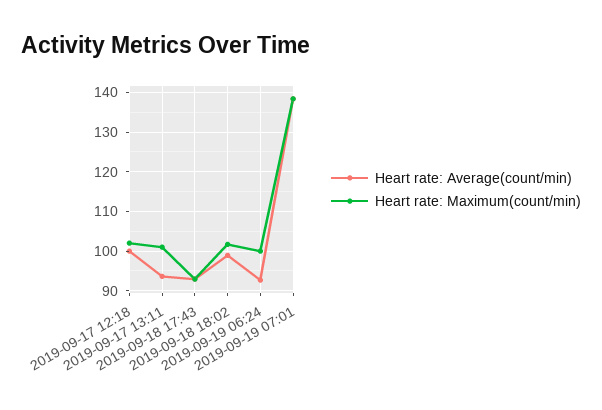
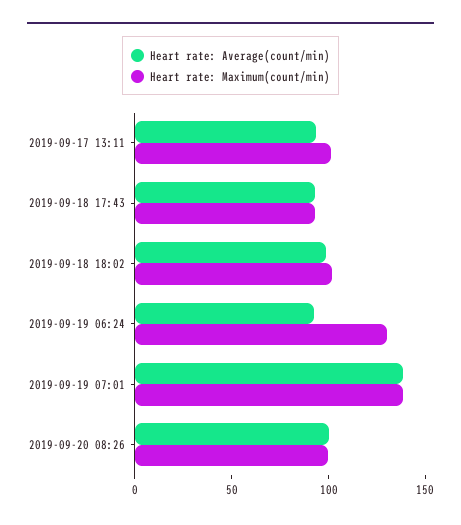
Heart rate: Average(count/min), 2019-09-17 12:18: 100 -> none
Heart rate: Maximum(count/min), 2019-09-17 12:18: 102 -> none
Heart rate: Maximum(count/min), 2019-09-19 06:24: 100 -> 130
Heart rate: Average(count/min), 2019-09-20 08:26: none -> 100
Heart rate: Maximum(count/min), 2019-09-20 08:26: none -> 100

